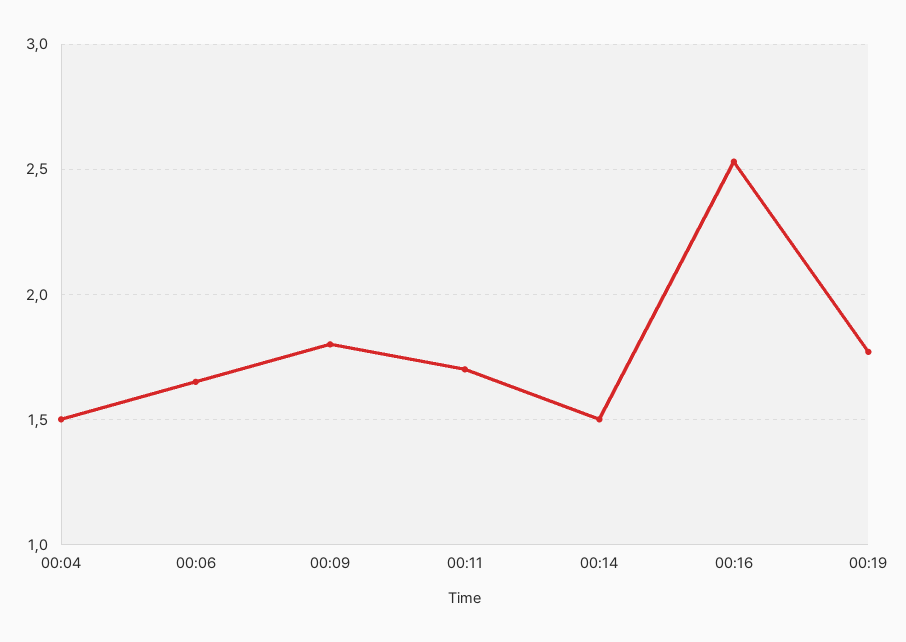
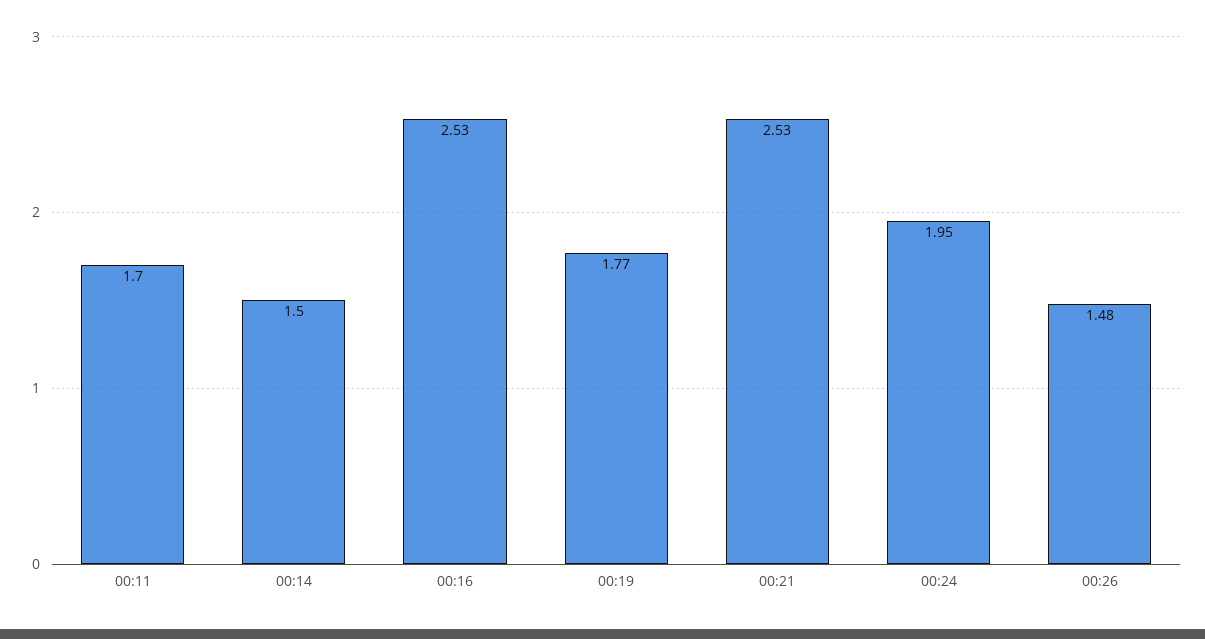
00:04: 1.5 -> none
00:06: 1.65 -> none
00:09: 1.8 -> none
00:21: none -> 2.53
00:24: none -> 1.95
00:26: none -> 1.48

